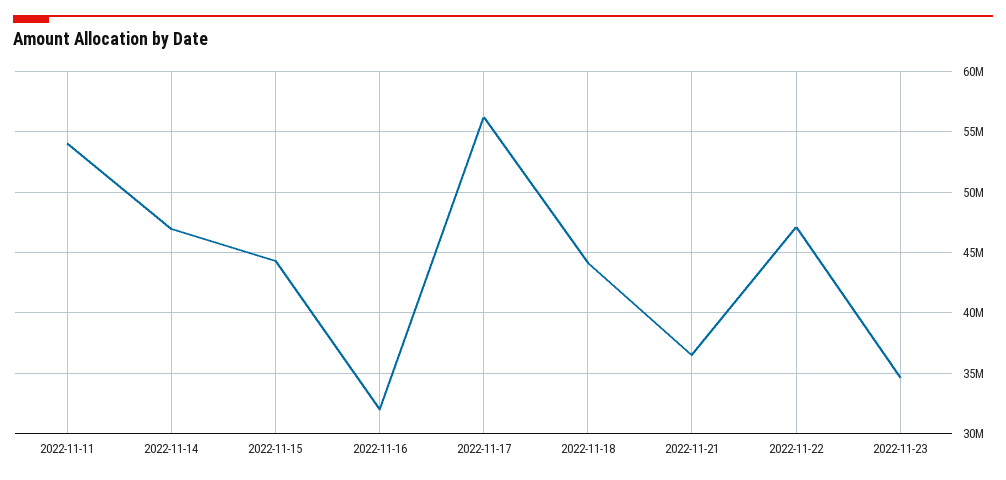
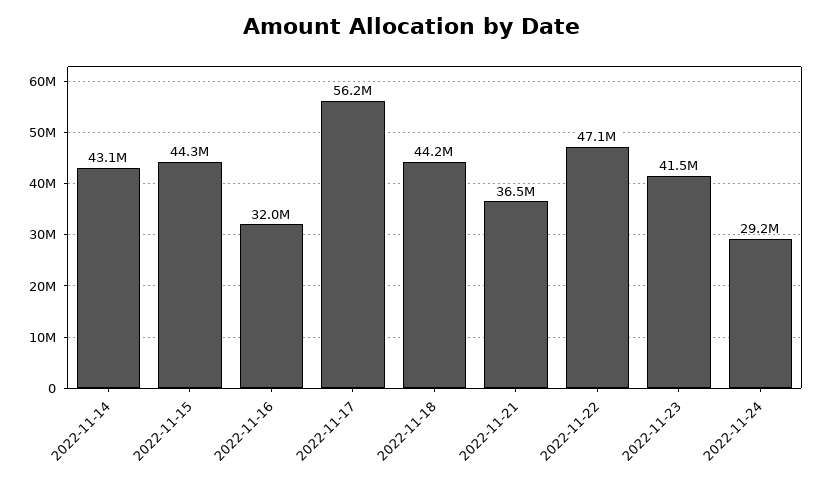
2022-11-11: 54000000 -> none
2022-11-14: 47000000 -> 43100000
2022-11-23: 34500000 -> 41500000
2022-11-24: none -> 29200000

